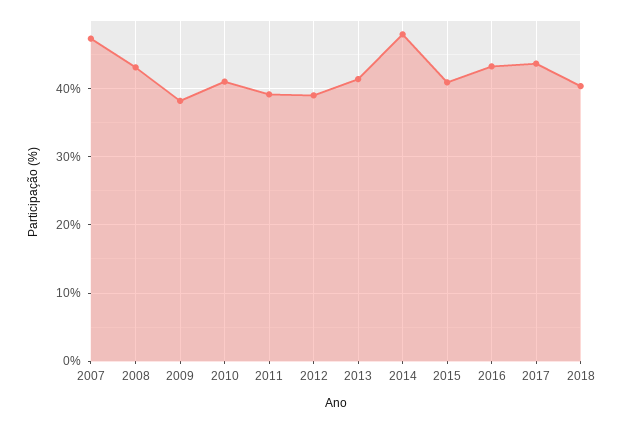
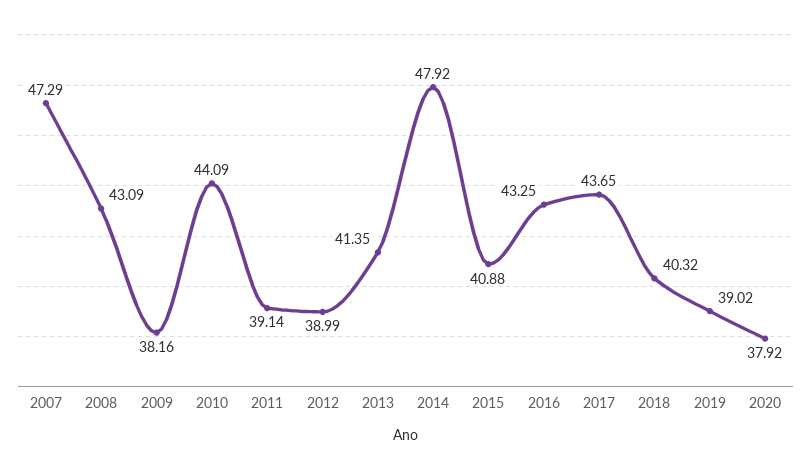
2010: 41 -> 44.09
2019: none -> 39.02
2020: none -> 37.92

